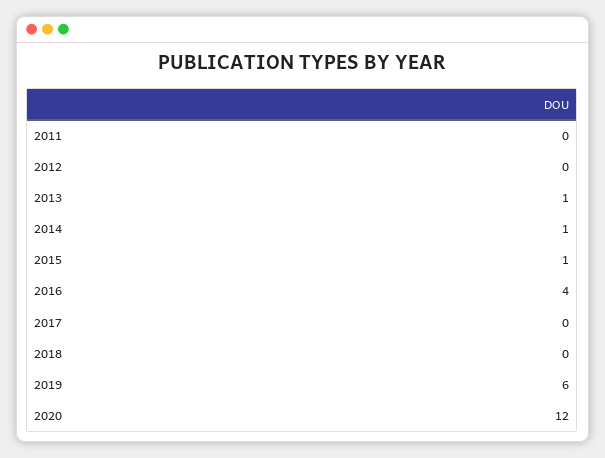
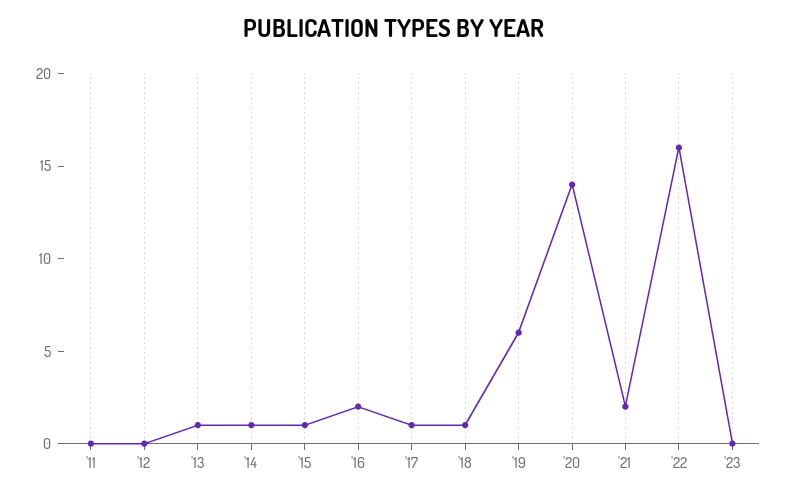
2016: 4 -> 2
2017: 0 -> 1
2018: 0 -> 1
2020: 12 -> 14
'21: none -> 2
'22: none -> 16
'23: none -> 0

